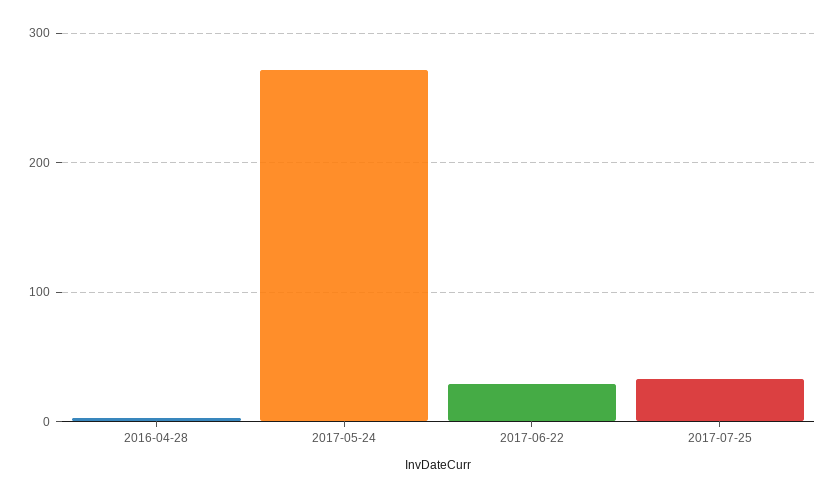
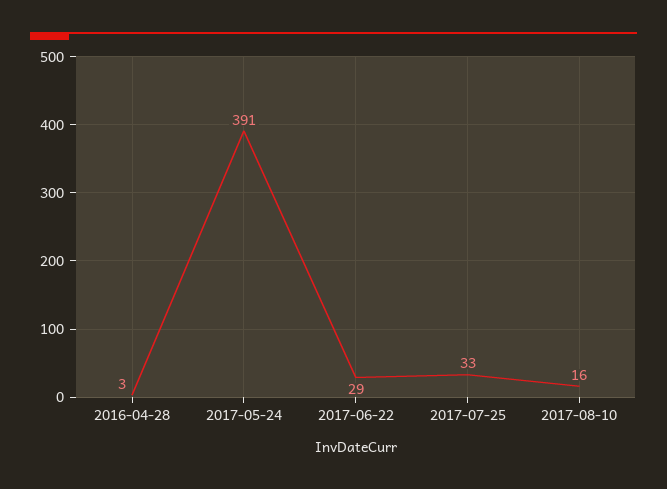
2017-05-24: 270 -> 391
2017-08-10: none -> 16

